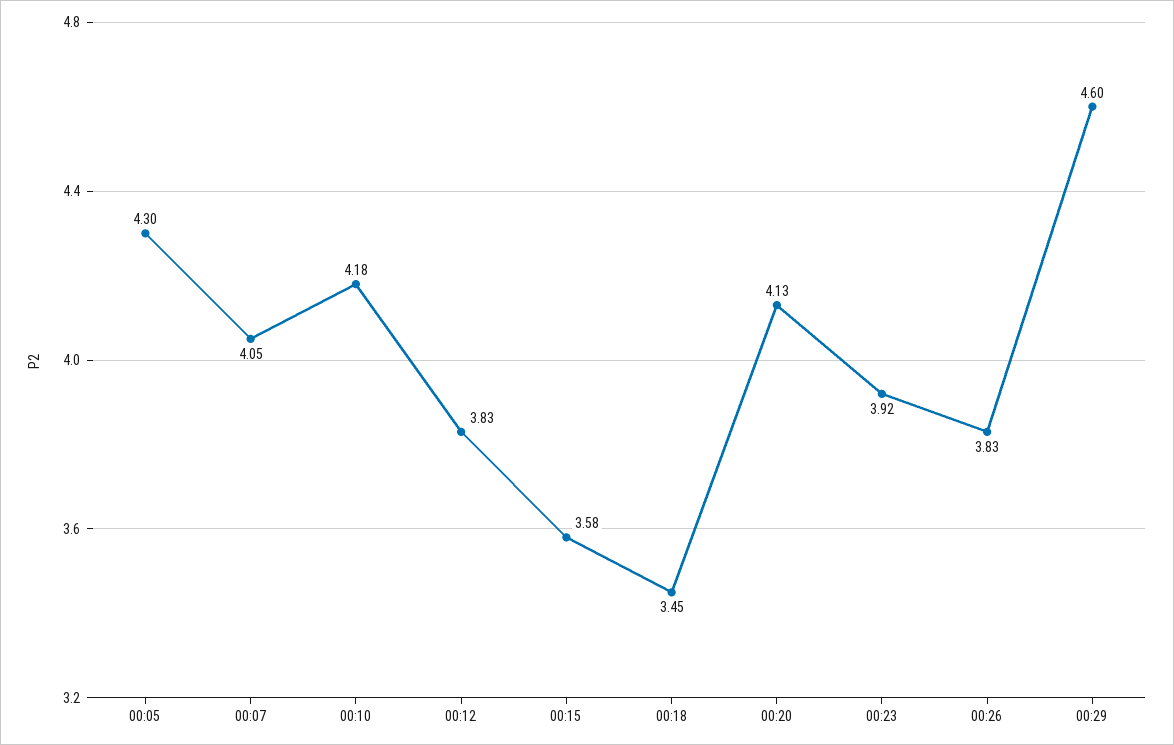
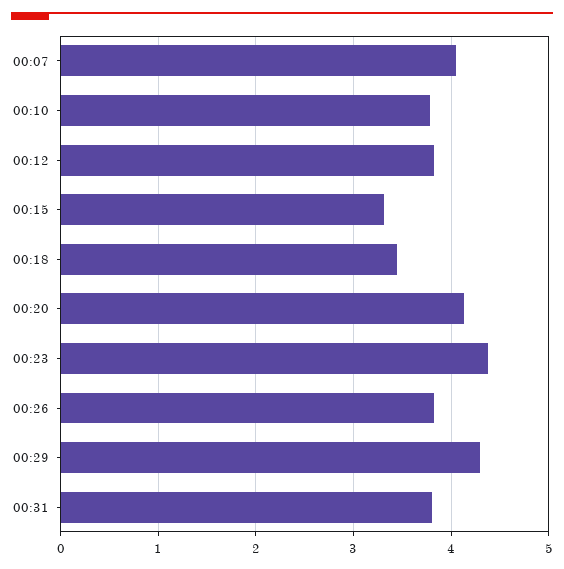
00:05: 4.3 -> none
00:10: 4.18 -> 3.8
00:15: 3.58 -> 3.3
00:23: 3.92 -> 4.4
00:29: 4.6 -> 4.3
00:31: none -> 3.8

